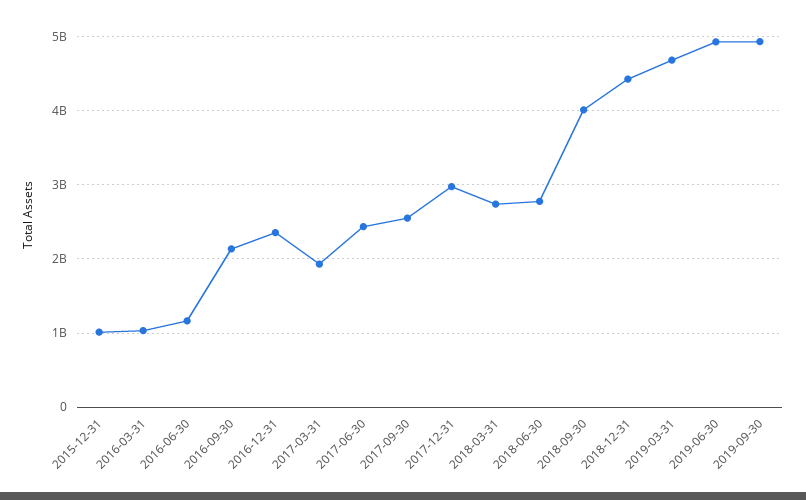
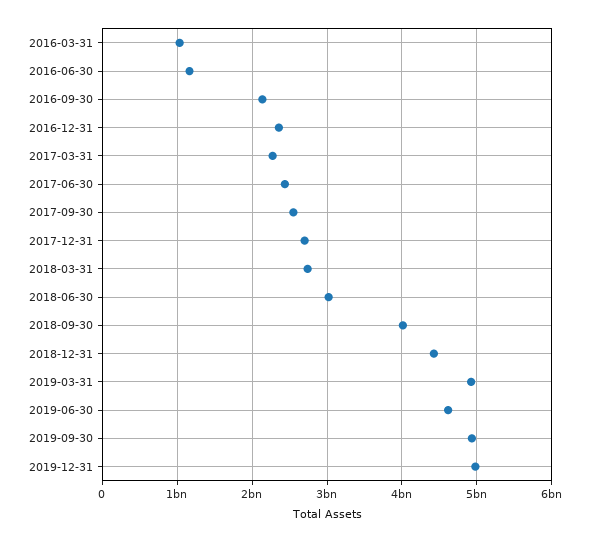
2015-12-31: 1000000000 -> none
2017-03-31: 1900000000 -> 2300000000
2017-12-31: 3000000000 -> 2700000000
2018-06-30: 2800000000 -> 3000000000
2019-03-31: 4700000000 -> 4900000000
2019-06-30: 4900000000 -> 4600000000
2019-12-31: none -> 5000000000

